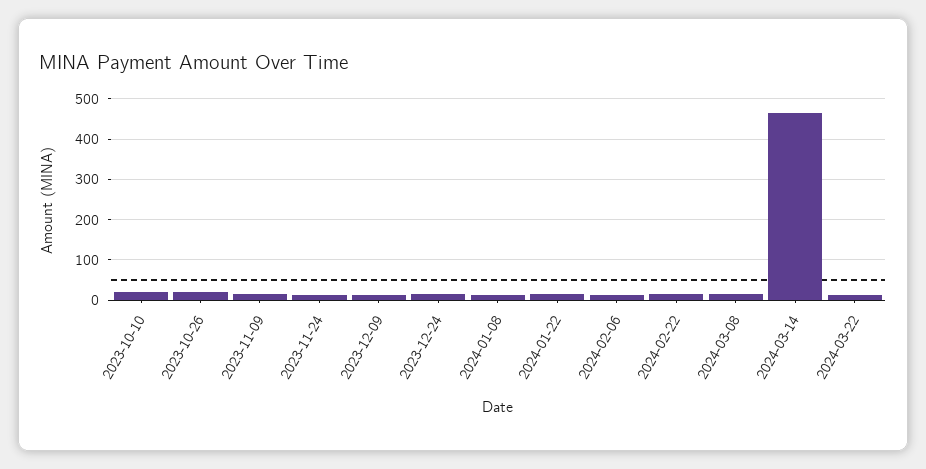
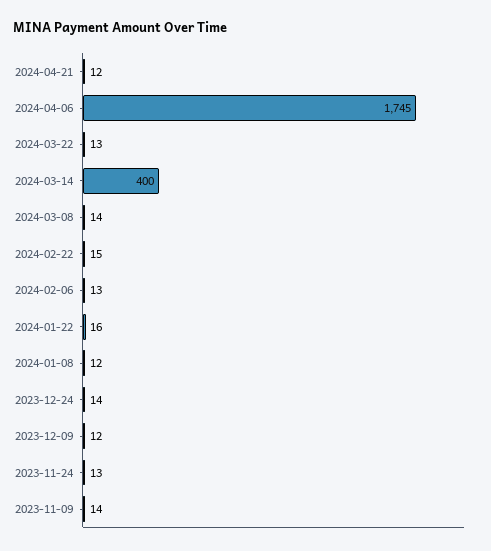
2023-10-10: 20 -> none
2023-10-26: 20 -> none
2024-03-14: 460 -> 400
2024-04-21: none -> 12
2024-04-06: none -> 1745

